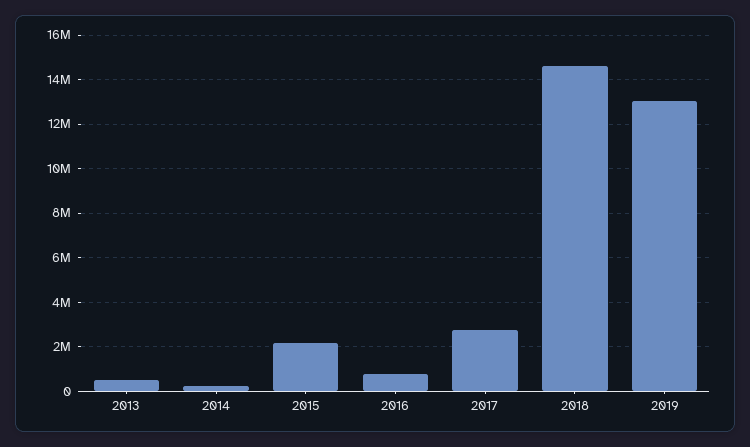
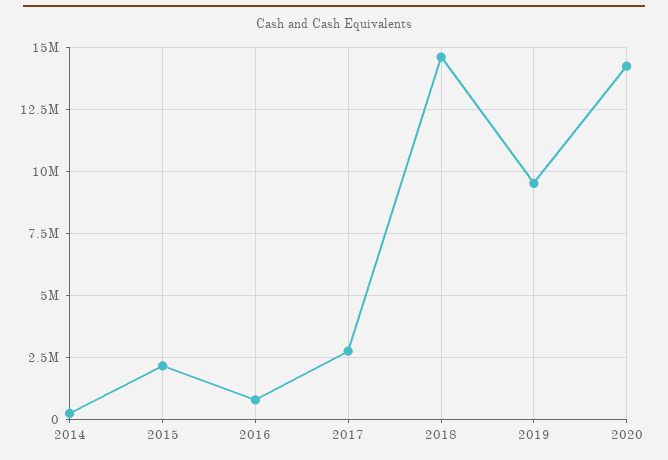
2013: 500000 -> none
2019: 13000000 -> 9500000
2020: none -> 14250000

